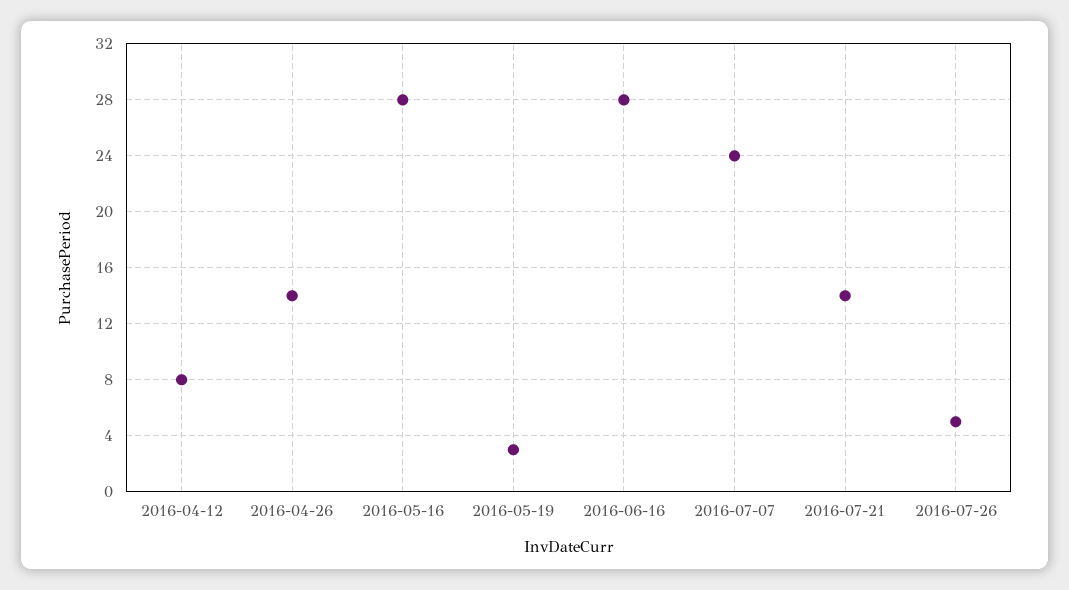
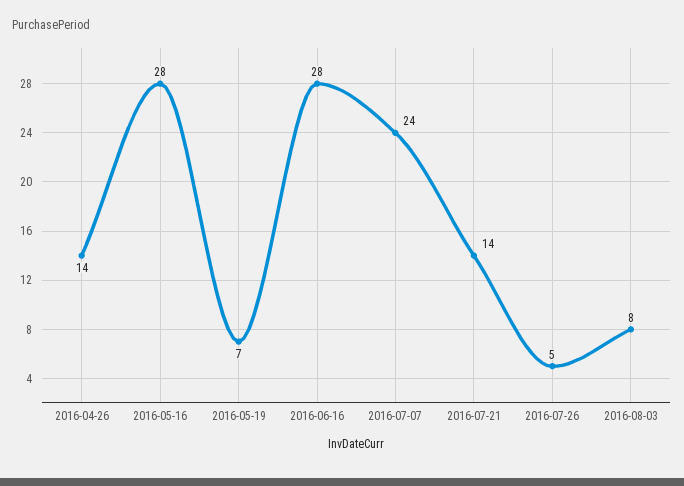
2016-04-12: 8 -> none
2016-05-19: 3 -> 7
2016-08-03: none -> 8

